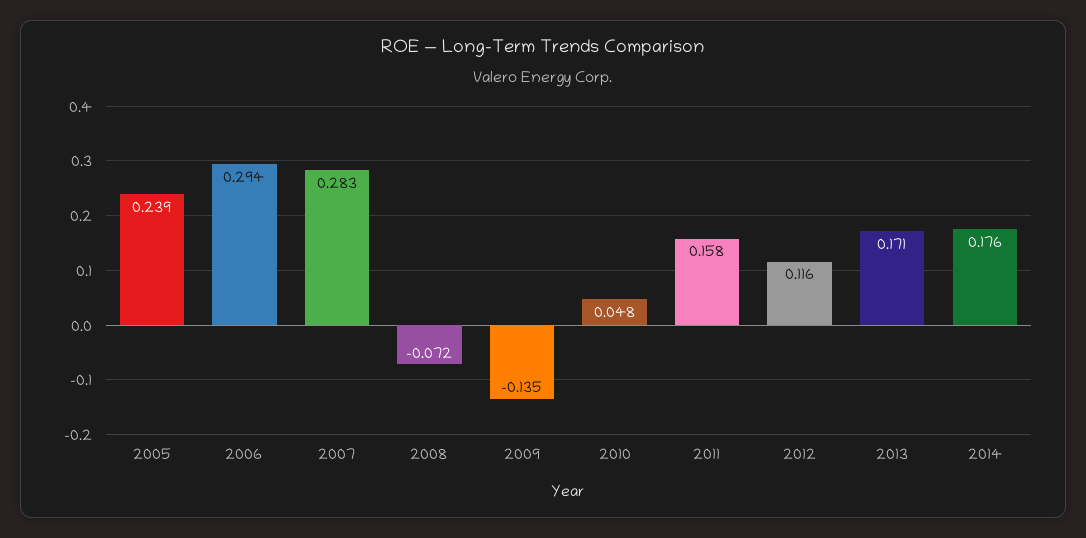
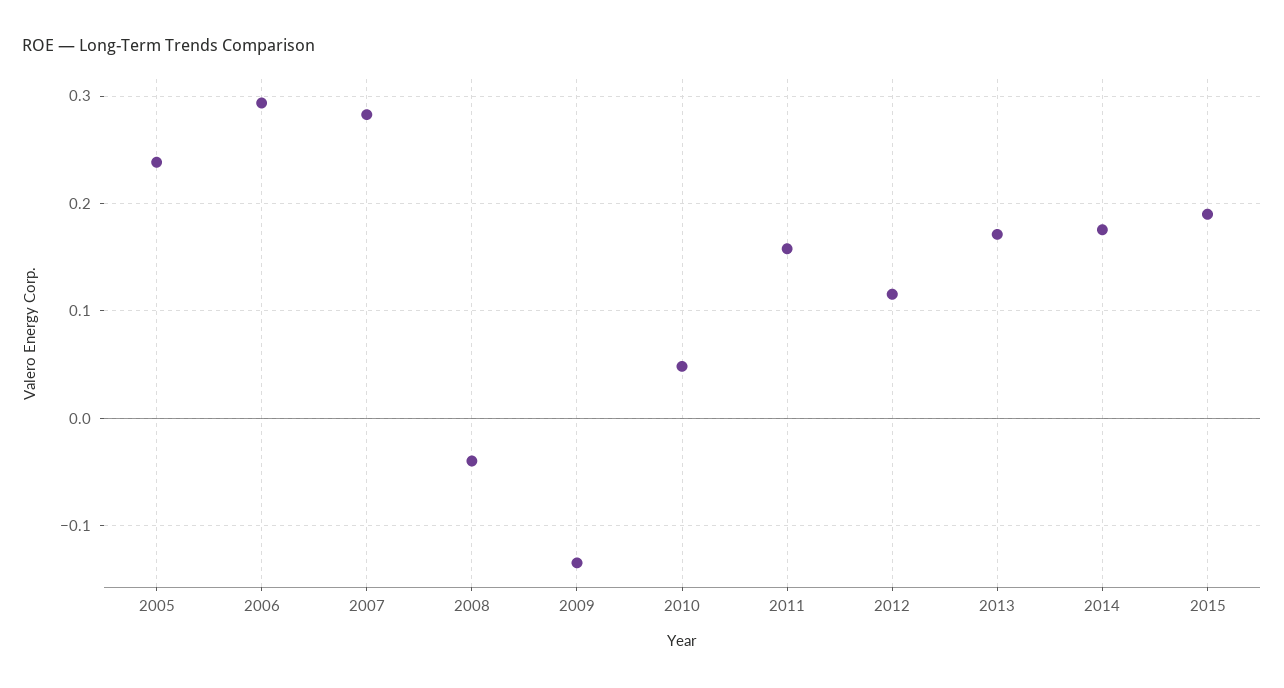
2008: -0.072 -> -0.04
2015: none -> 0.19

